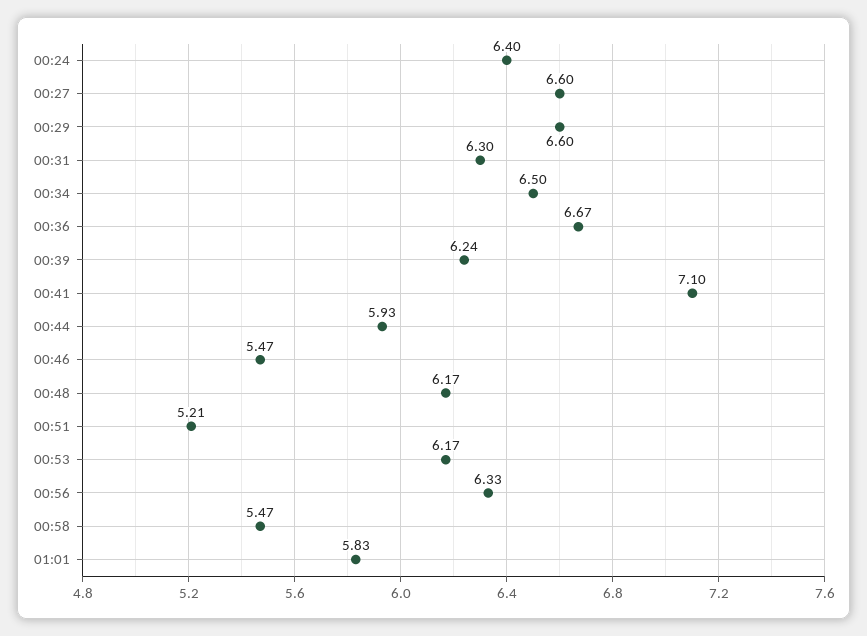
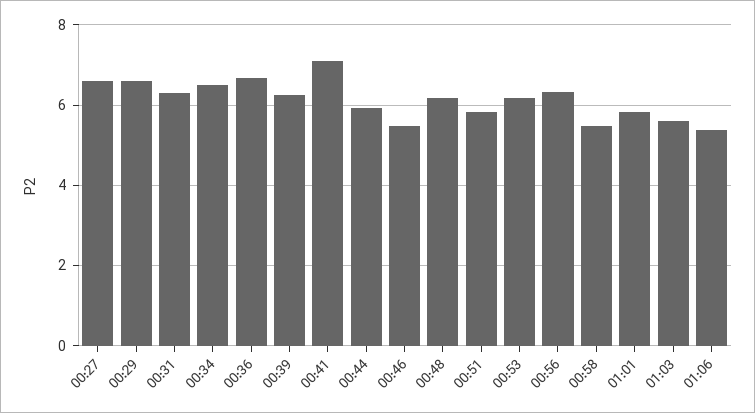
00:24: 6.4 -> none
00:51: 5.21 -> 5.8
01:03: none -> 5.6
01:06: none -> 5.4

